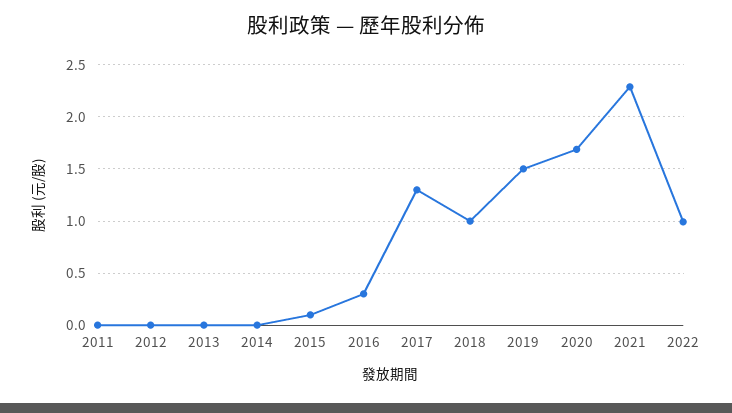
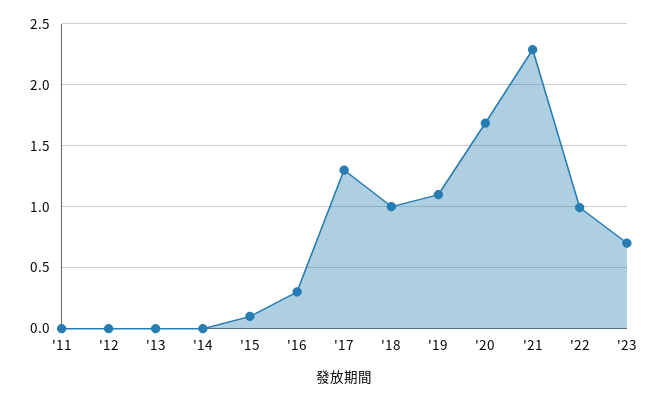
2019: 1.5 -> 1.1
'23: none -> 0.7

